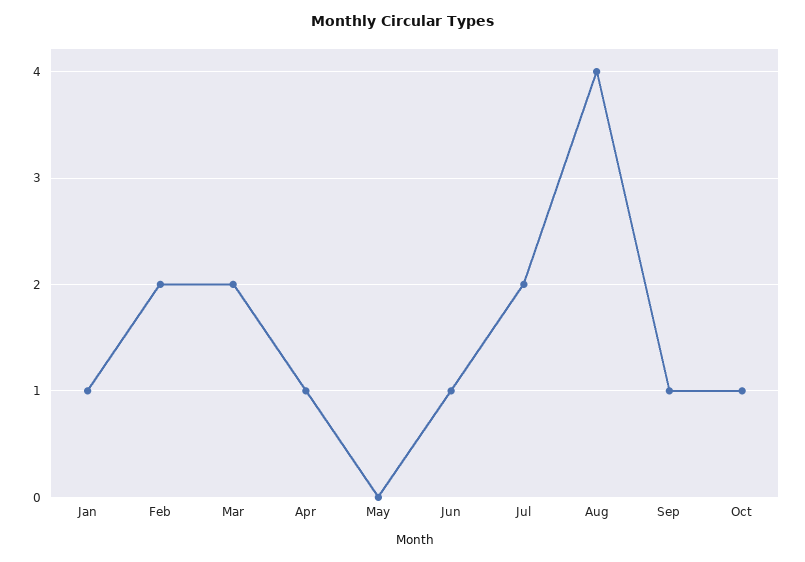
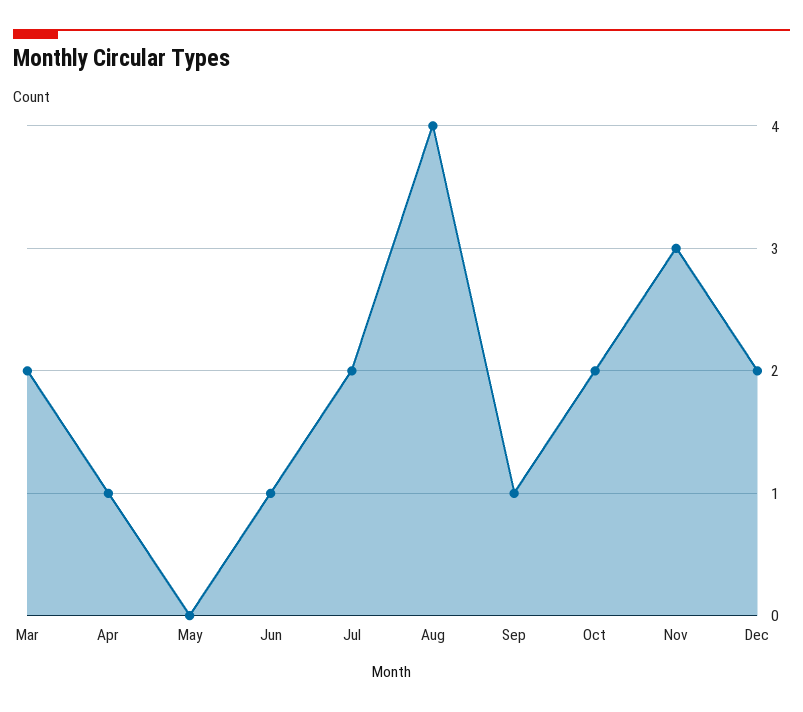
Jan: 1 -> none
Feb: 2 -> none
Oct: 1 -> 2
Nov: none -> 3
Dec: none -> 2

